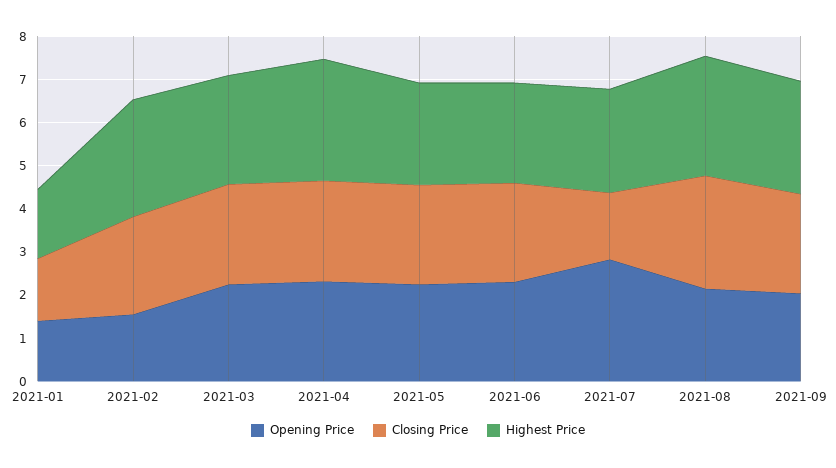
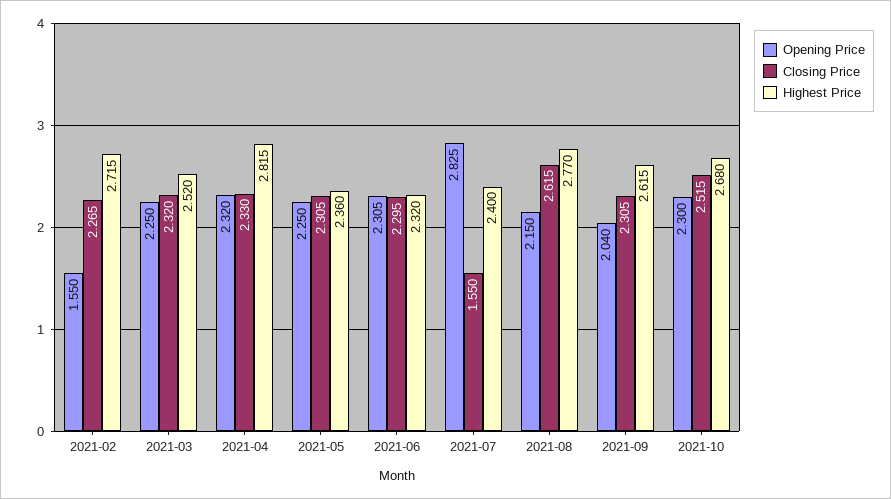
Opening Price, 2021-01: 1.4 -> none
Closing Price, 2021-01: 1.4 -> none
Highest Price, 2021-01: 1.6 -> none
Opening Price, 2021-10: none -> 2.3
Closing Price, 2021-10: none -> 2.515
Highest Price, 2021-10: none -> 2.68

